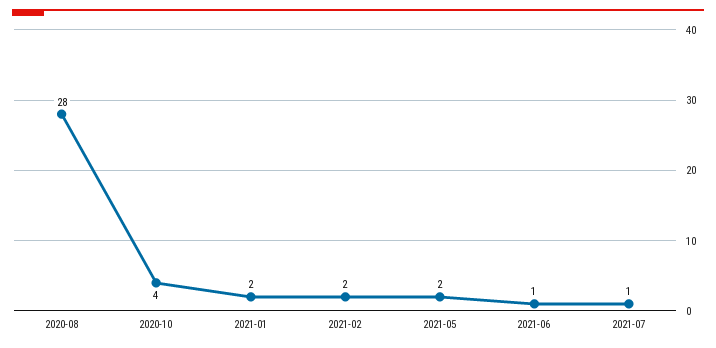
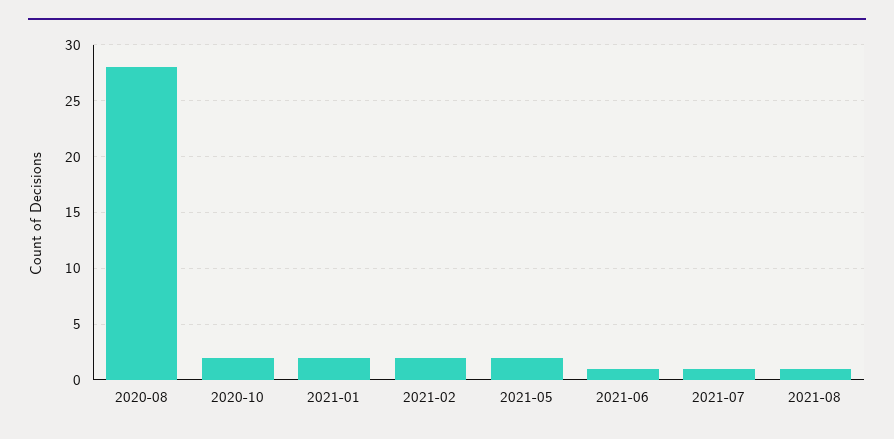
2020-10: 4 -> 2
2021-08: none -> 1

